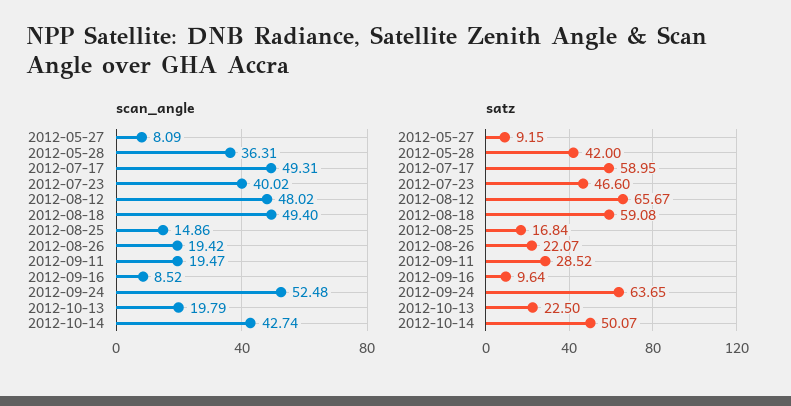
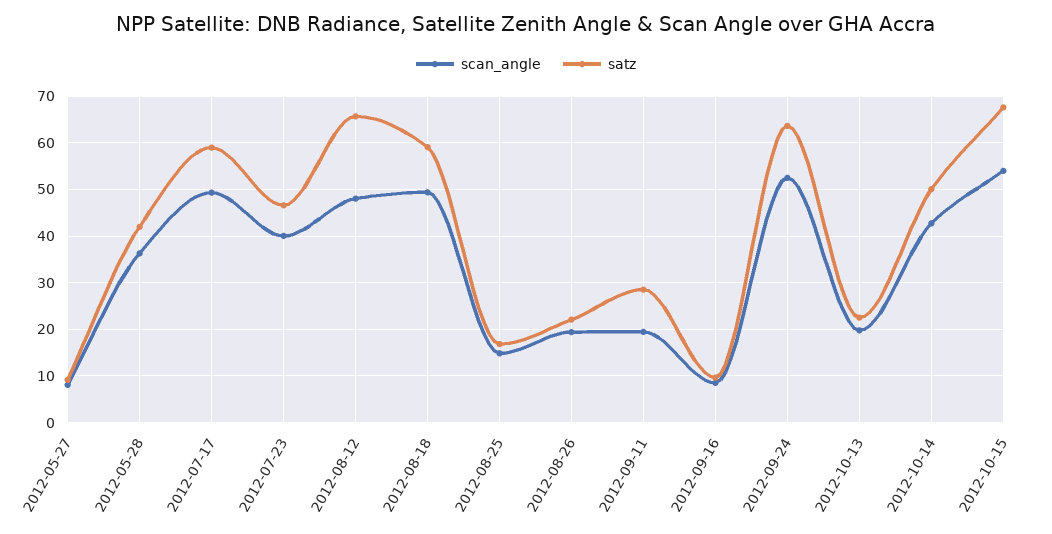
scan_angle, 2012-10-15: none -> 54
satz, 2012-10-15: none -> 68

